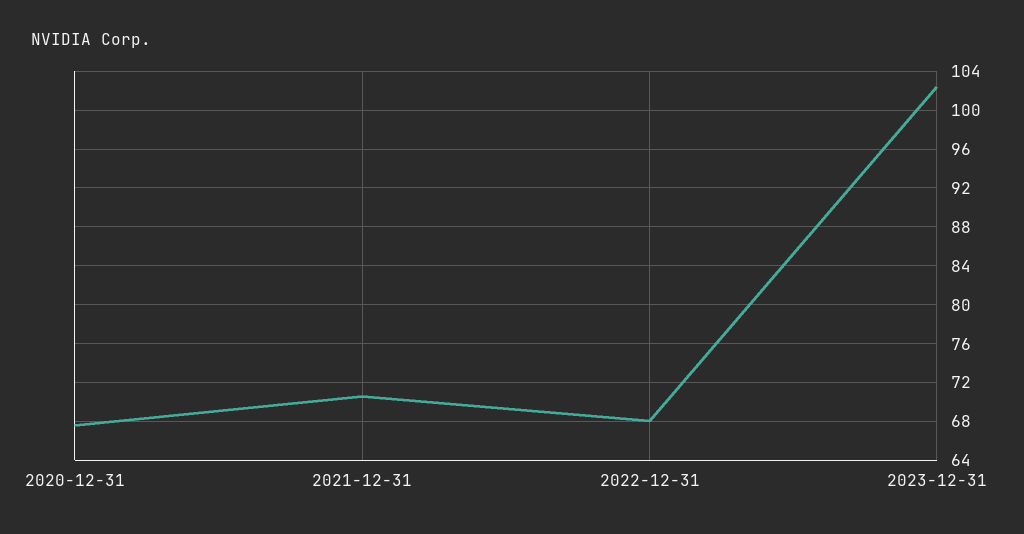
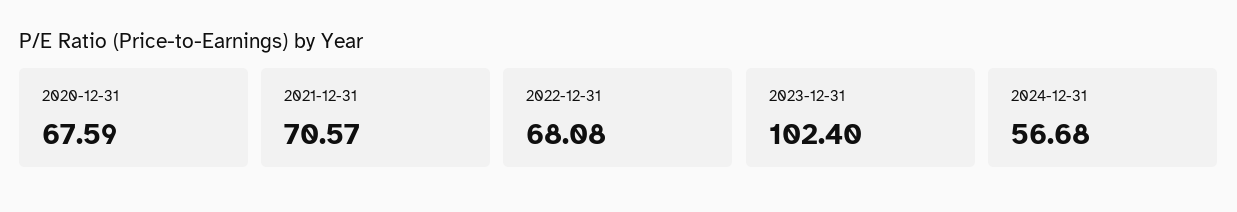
2024-12-31: none -> 56.68

